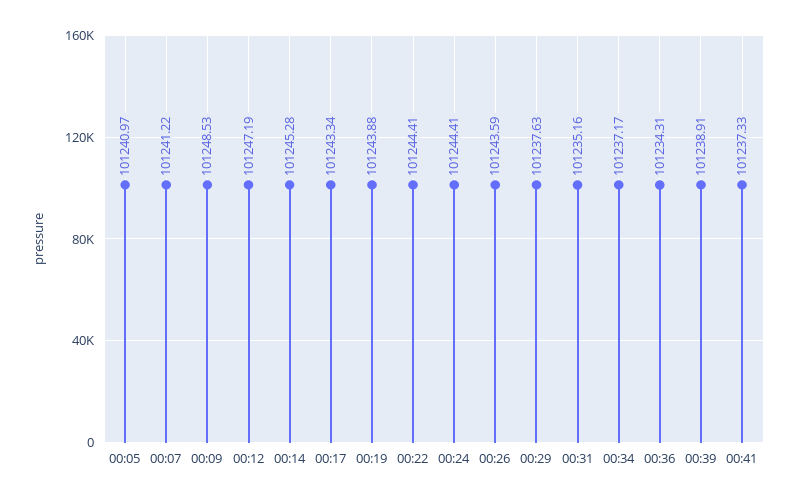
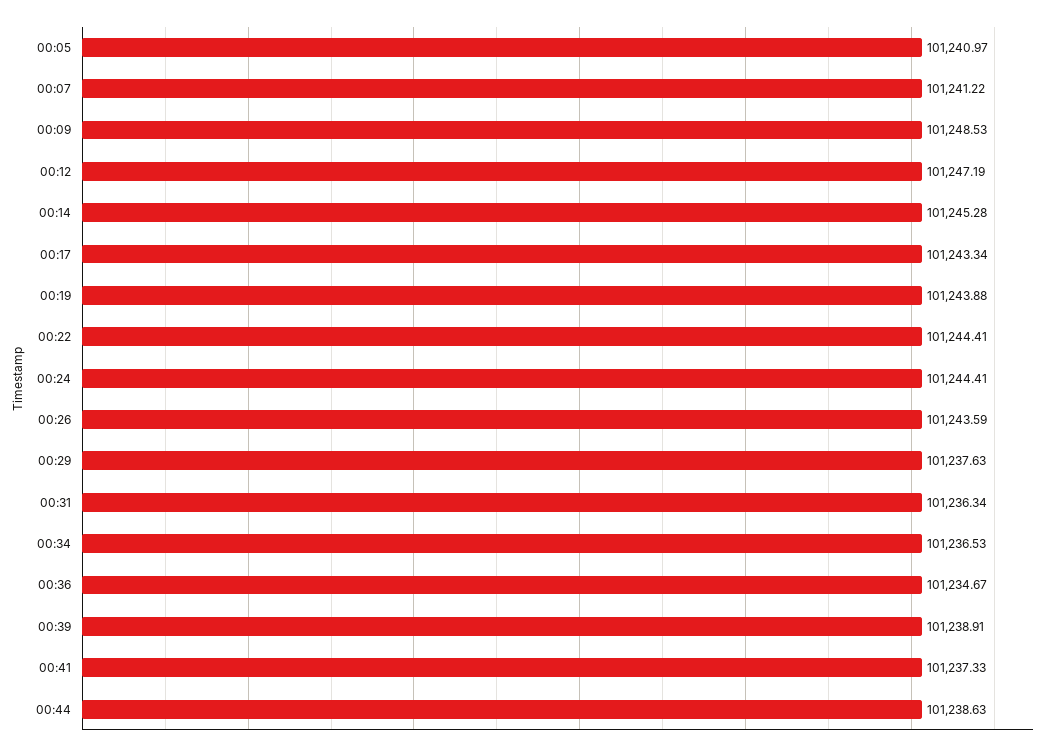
00:31: 101235.16 -> 101236.34
00:34: 101237.17 -> 101236.53
00:36: 101234.31 -> 101234.67
00:44: none -> 101238.63

